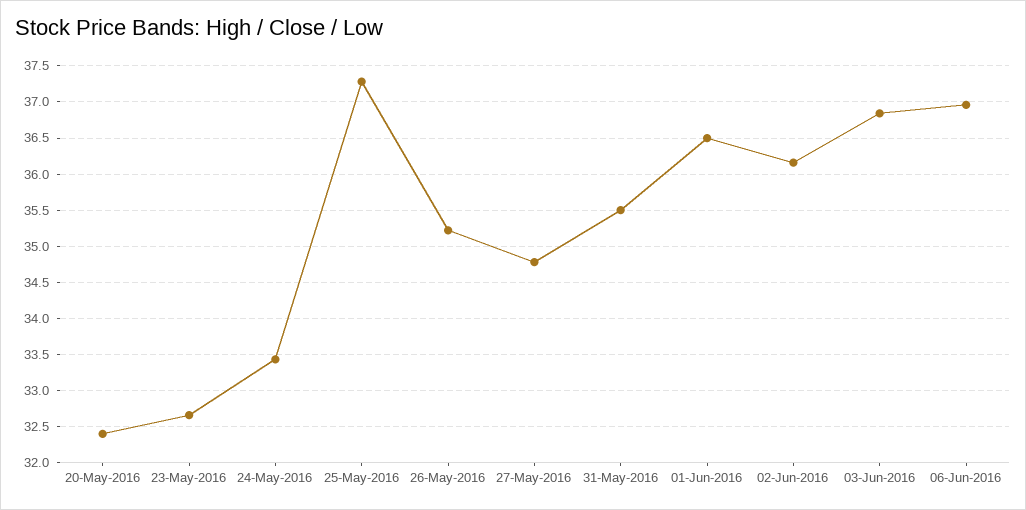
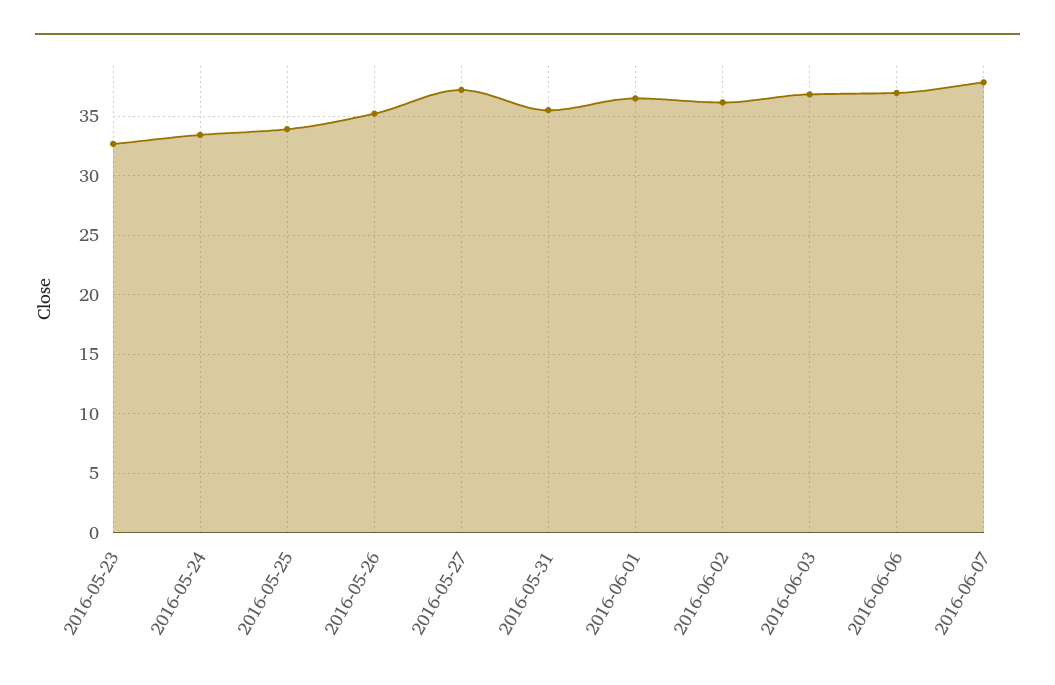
20-May-2016: 32.4 -> none
25-May-2016: 37.3 -> 34
27-May-2016: 34.8 -> 37
2016-06-07: none -> 38

